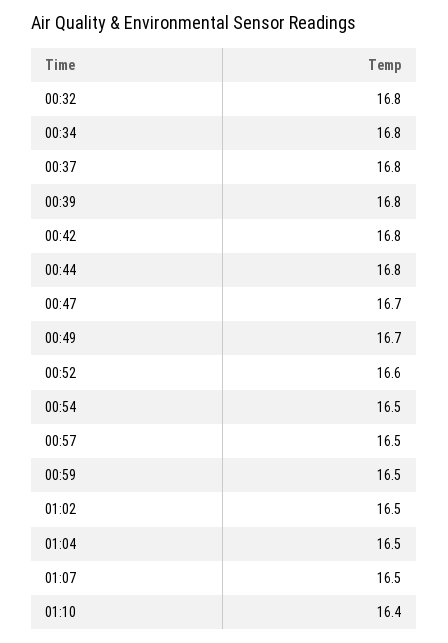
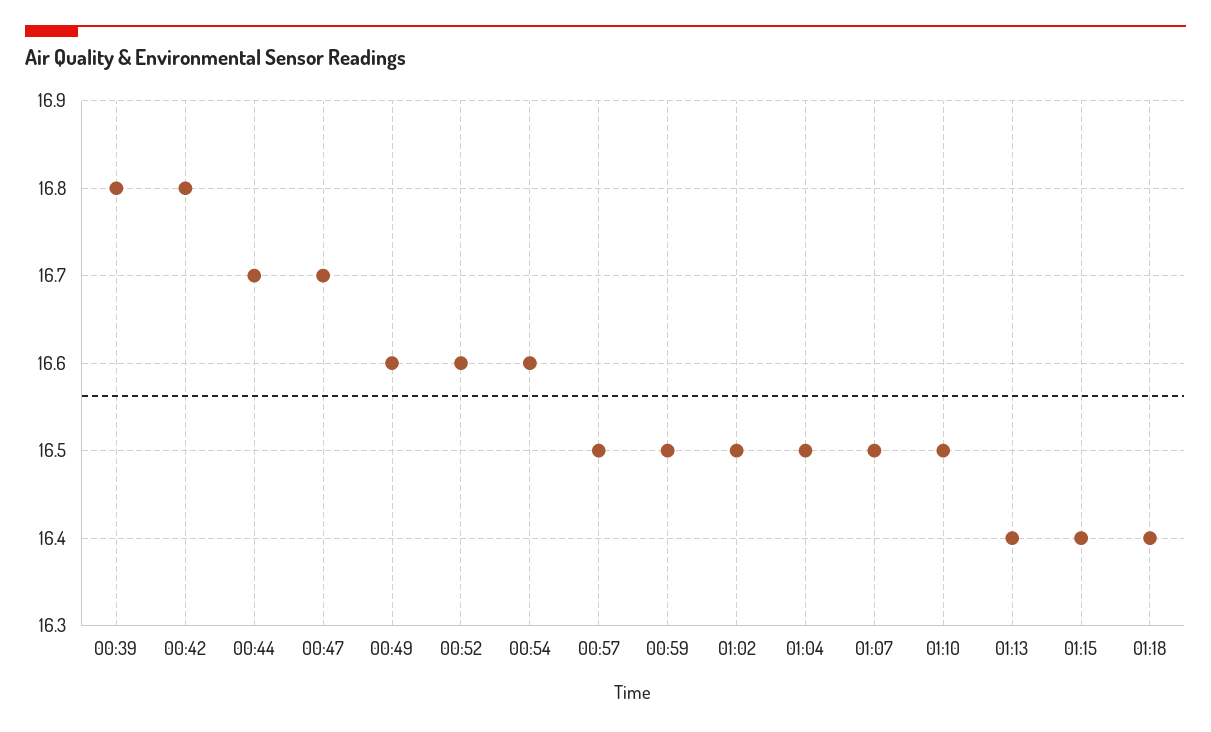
00:32: 16.8 -> none
00:34: 16.8 -> none
00:37: 16.8 -> none
00:44: 16.8 -> 16.7
00:49: 16.7 -> 16.6
00:54: 16.5 -> 16.6
01:10: 16.4 -> 16.5
01:13: none -> 16.4
01:15: none -> 16.4
01:18: none -> 16.4

